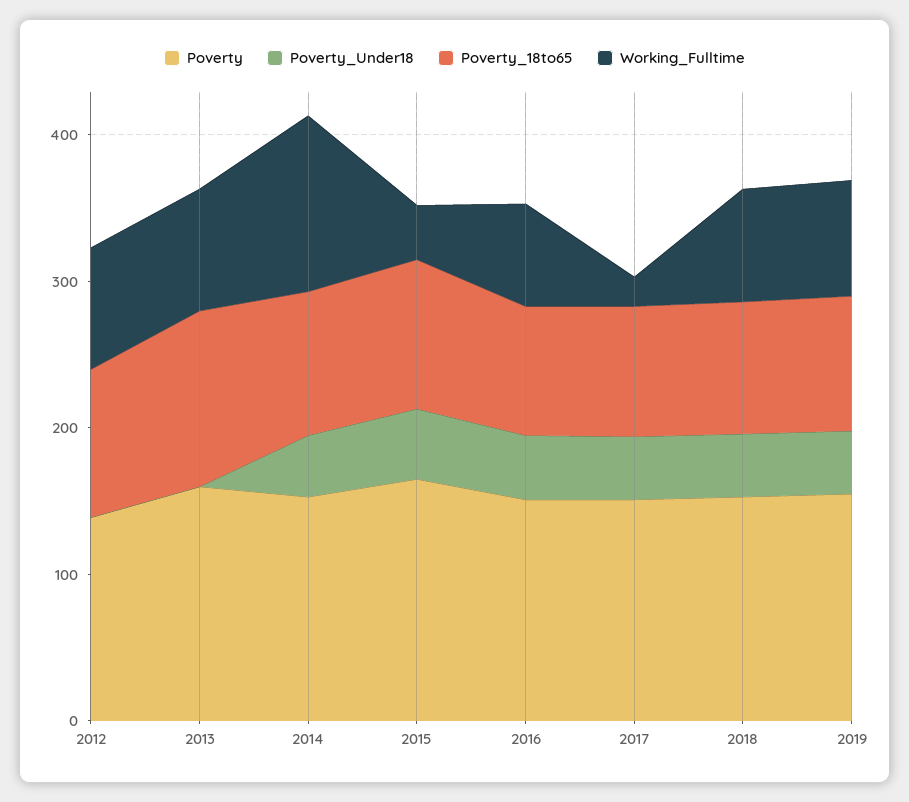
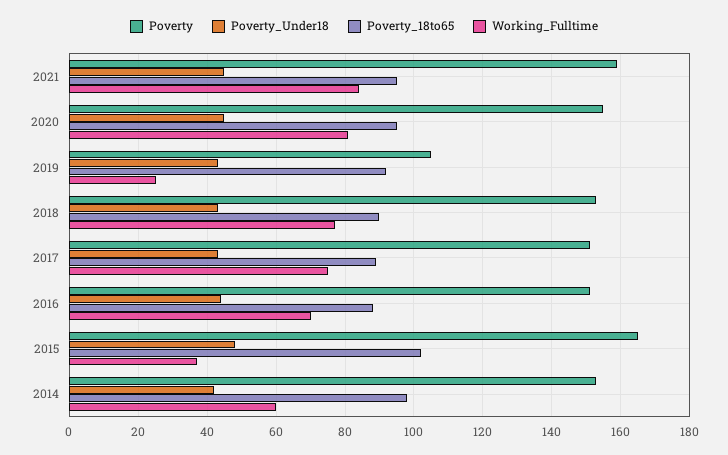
Poverty, 2012: 140 -> none
Poverty_Under18, 2012: 0 -> none
Poverty_18to65, 2012: 100 -> none
Working_Fulltime, 2012: 80 -> none
Poverty, 2013: 160 -> none
Poverty_Under18, 2013: 0 -> none
Poverty_18to65, 2013: 120 -> none
Working_Fulltime, 2013: 80 -> none
Working_Fulltime, 2014: 120 -> 60
Working_Fulltime, 2017: 20 -> 75
Poverty, 2019: 160 -> 105
Working_Fulltime, 2019: 80 -> 25
Poverty, 2021: none -> 160
Poverty_Under18, 2021: none -> 45
Poverty_18to65, 2021: none -> 95
Working_Fulltime, 2021: none -> 85
Poverty, 2020: none -> 155
Poverty_Under18, 2020: none -> 45
Poverty_18to65, 2020: none -> 95
Working_Fulltime, 2020: none -> 80

